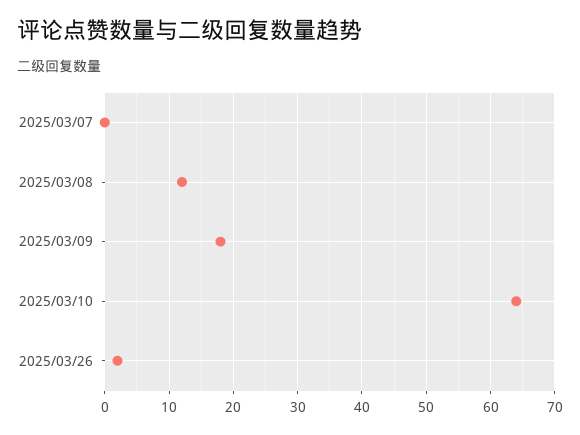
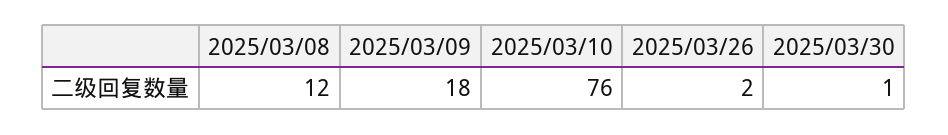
2025/03/07: 0 -> none
2025/03/10: 64 -> 76
2025/03/30: none -> 1

